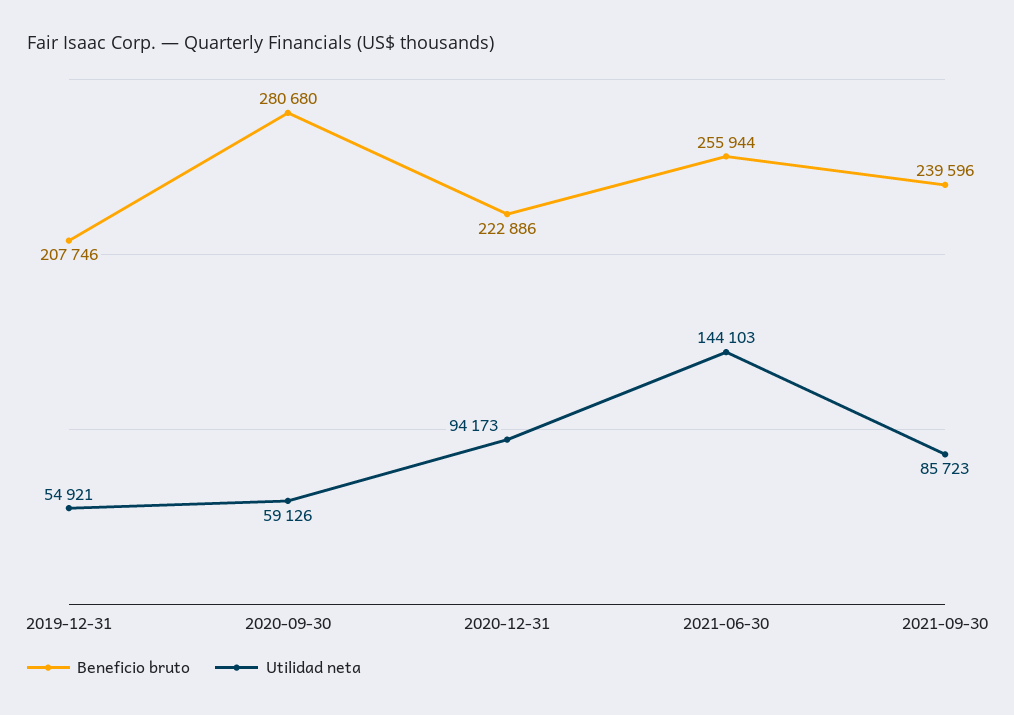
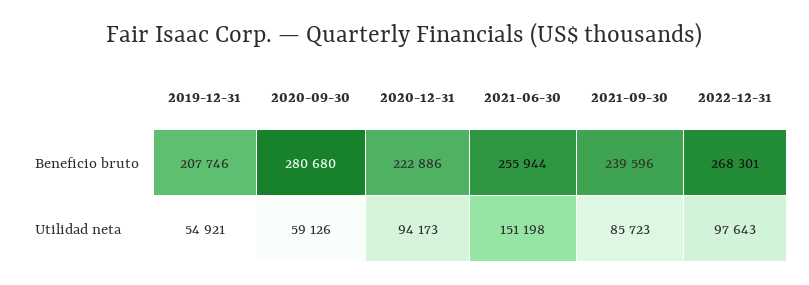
Utilidad neta, 2021-06-30: 144103 -> 151198
Beneficio bruto, 2022-12-31: none -> 268301
Utilidad neta, 2022-12-31: none -> 97643

